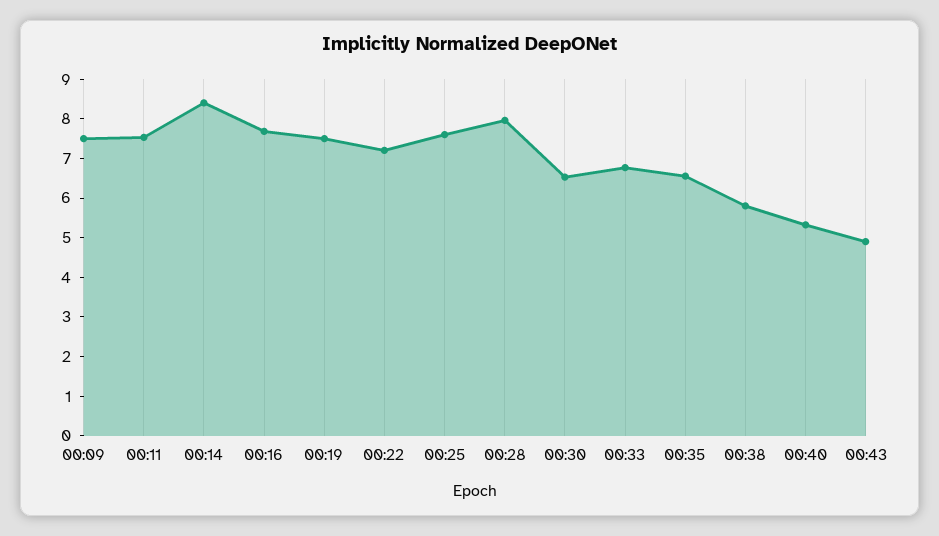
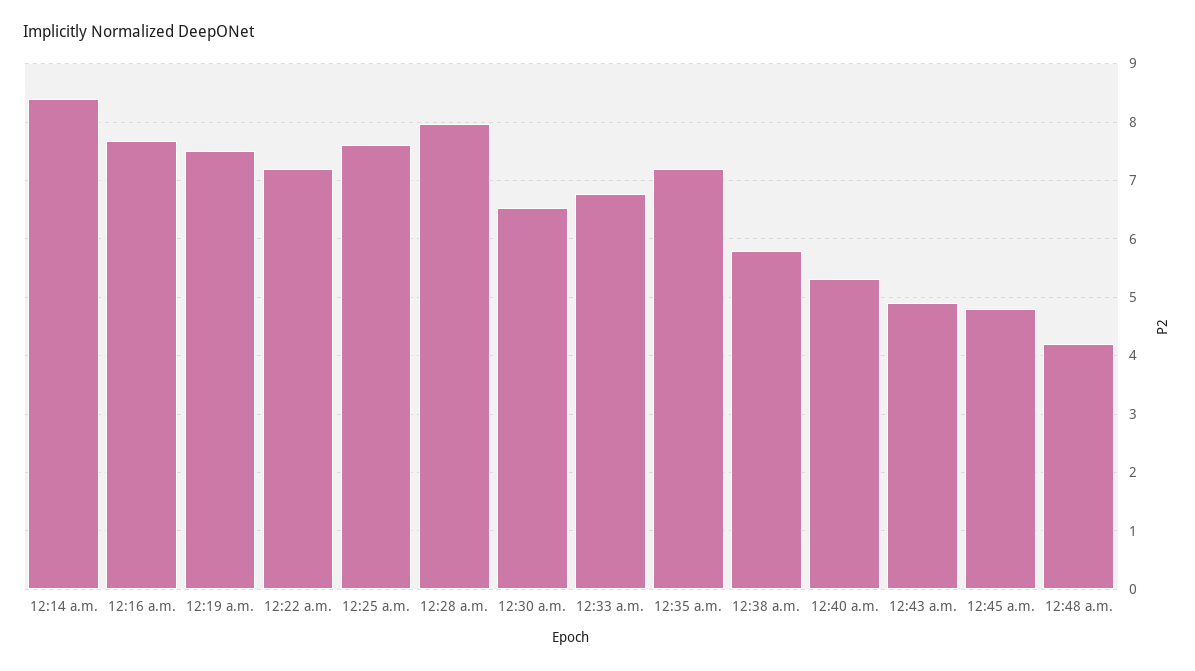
00:09: 7.5 -> none
00:11: 7.5 -> none
00:35: 6.5 -> 7.2
12:45 a.m.: none -> 4.8
12:48 a.m.: none -> 4.2

